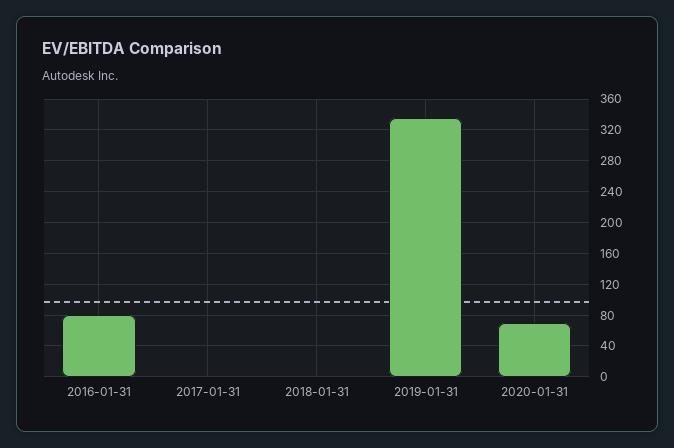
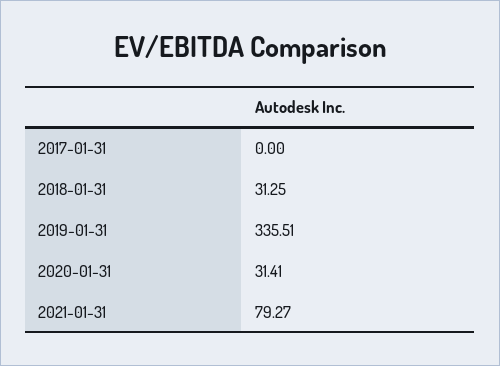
2016-01-31: 80 -> none
2018-01-31: 0 -> 31.25
2020-01-31: 70 -> 31.41
2021-01-31: none -> 79.27

